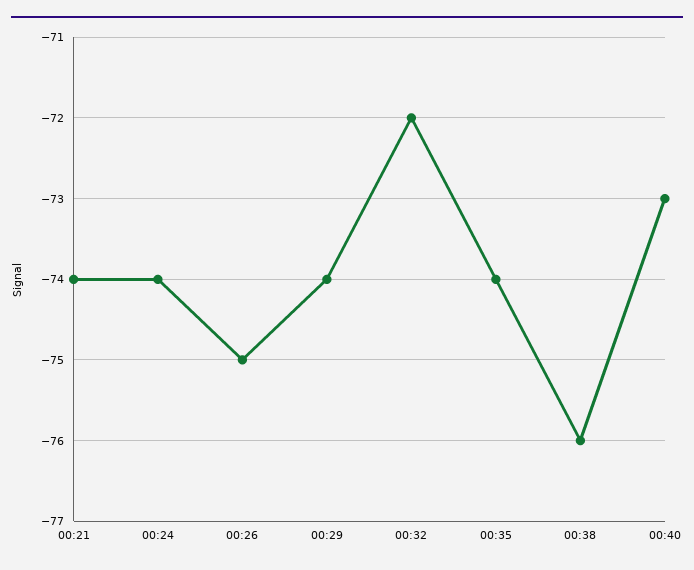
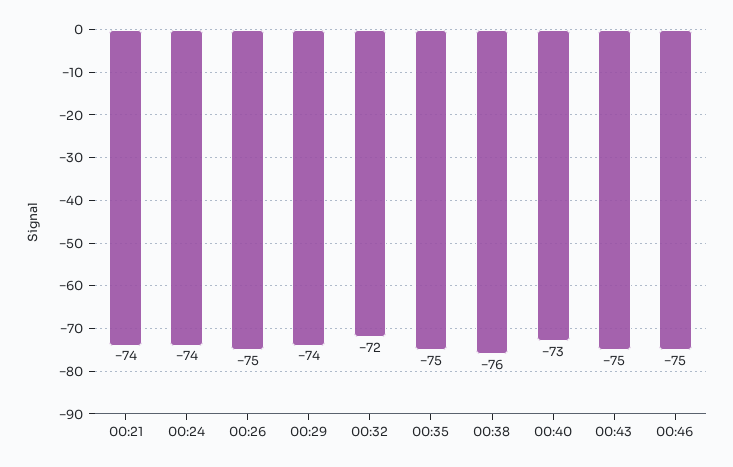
00:35: -74 -> -75
00:43: none -> -75
00:46: none -> -75

